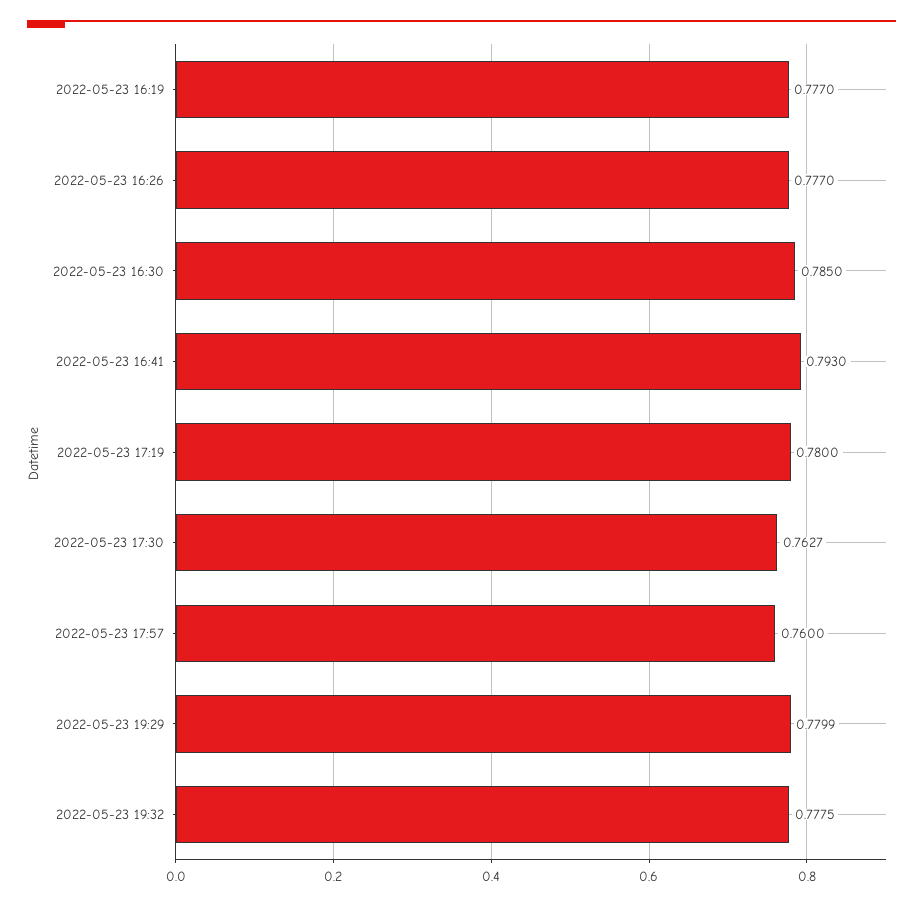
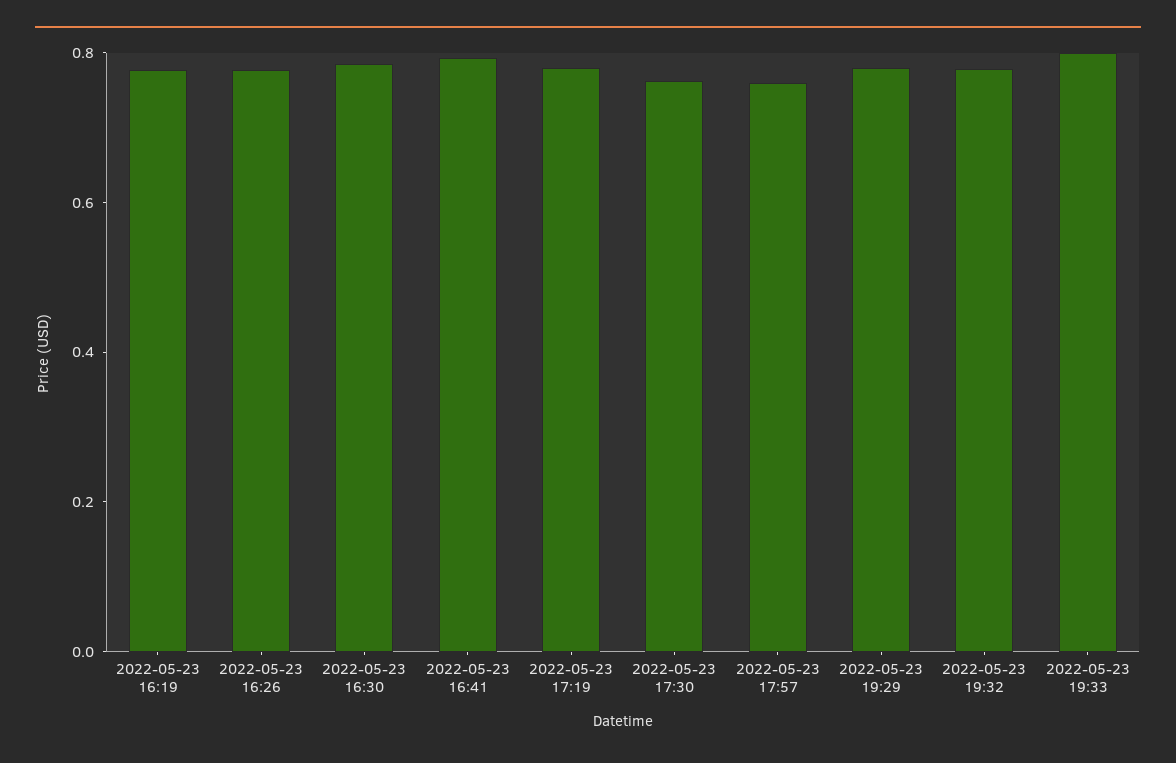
2022-05-23 19:33: none -> 0.8

